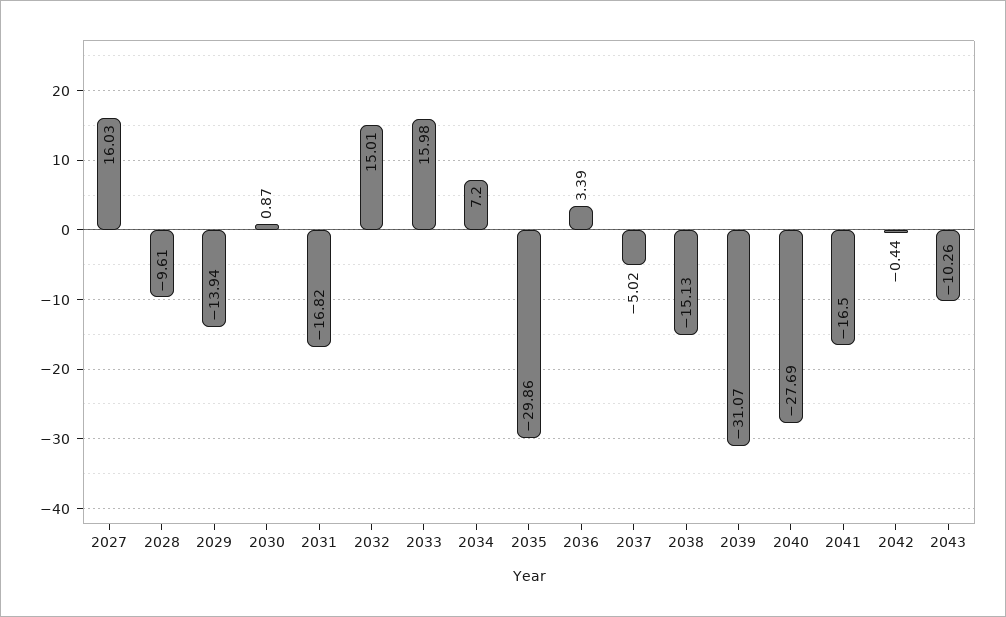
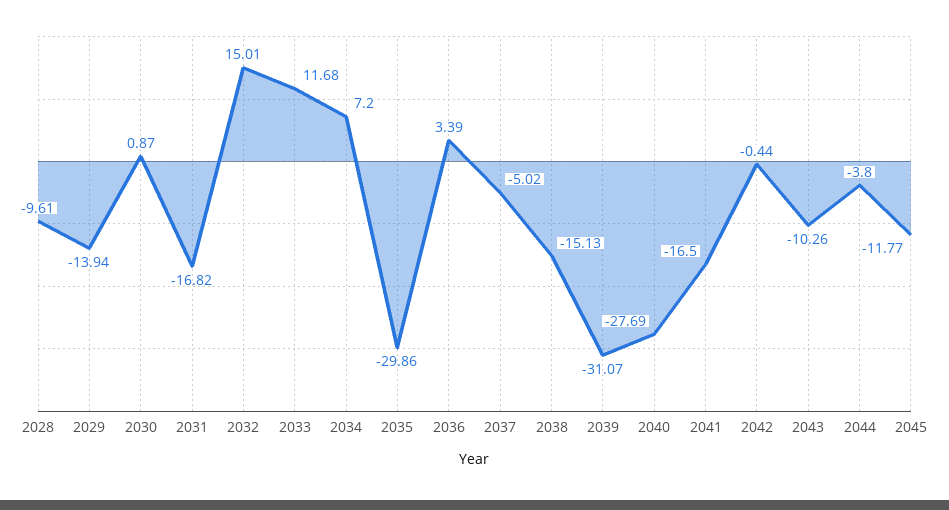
2027: 16.03 -> none
2033: 15.98 -> 11.68
2044: none -> -3.8
2045: none -> -11.77

